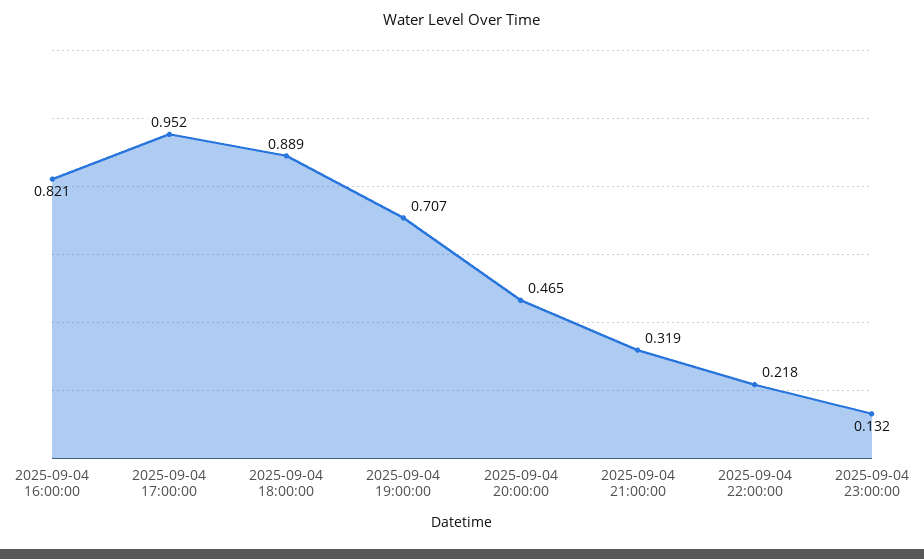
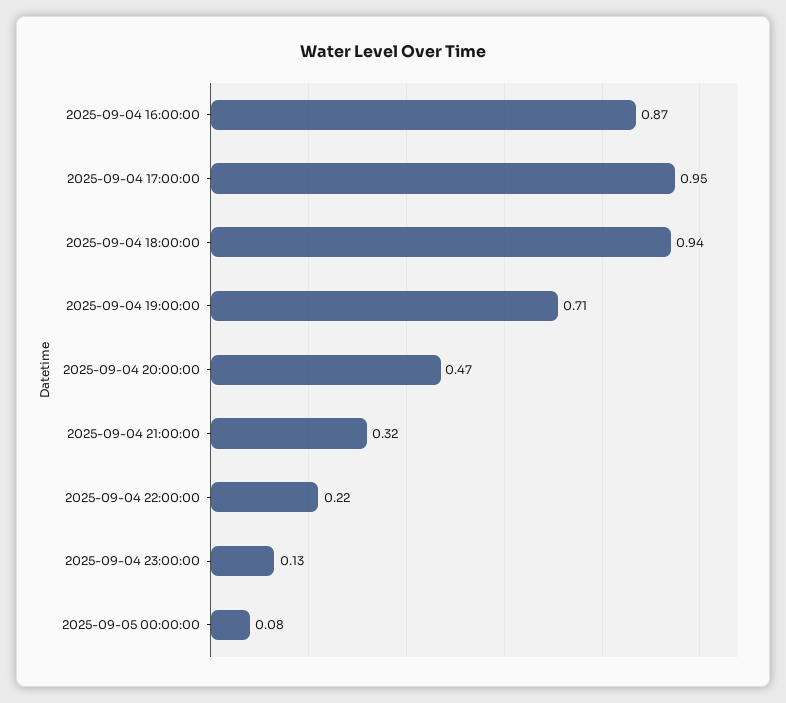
2025-09-04 16:00:00: 0.821 -> 0.87
2025-09-04 18:00:00: 0.889 -> 0.94
2025-09-05 00:00:00: none -> 0.08

